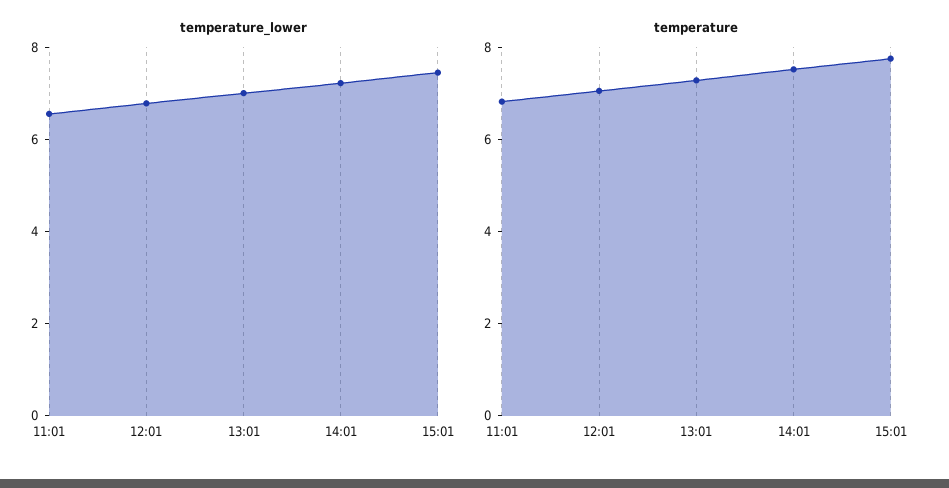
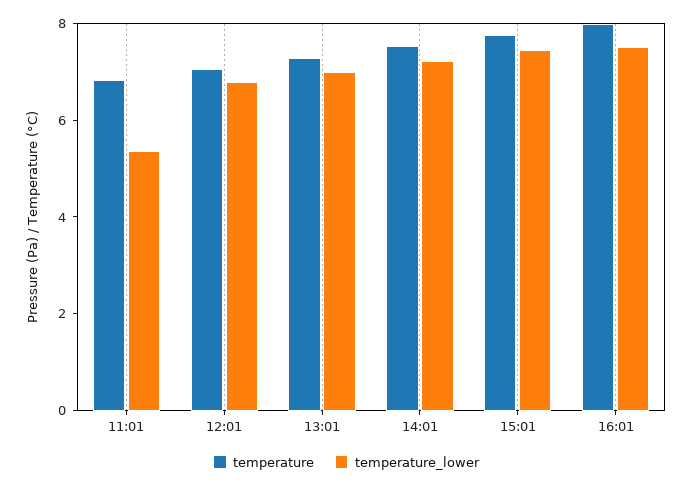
temperature_lower, 11:01: 6.5 -> 5.5
temperature, 16:01: none -> 8
temperature_lower, 16:01: none -> 7.5

